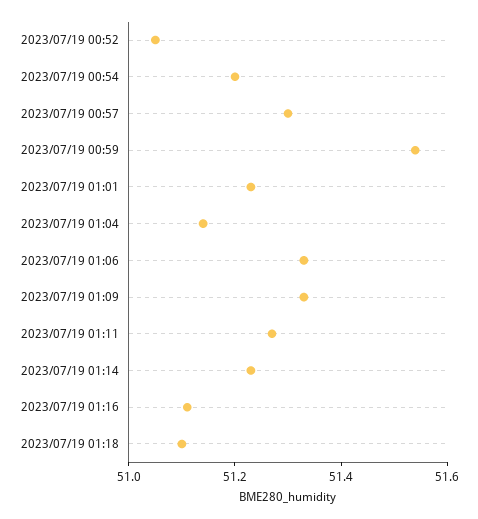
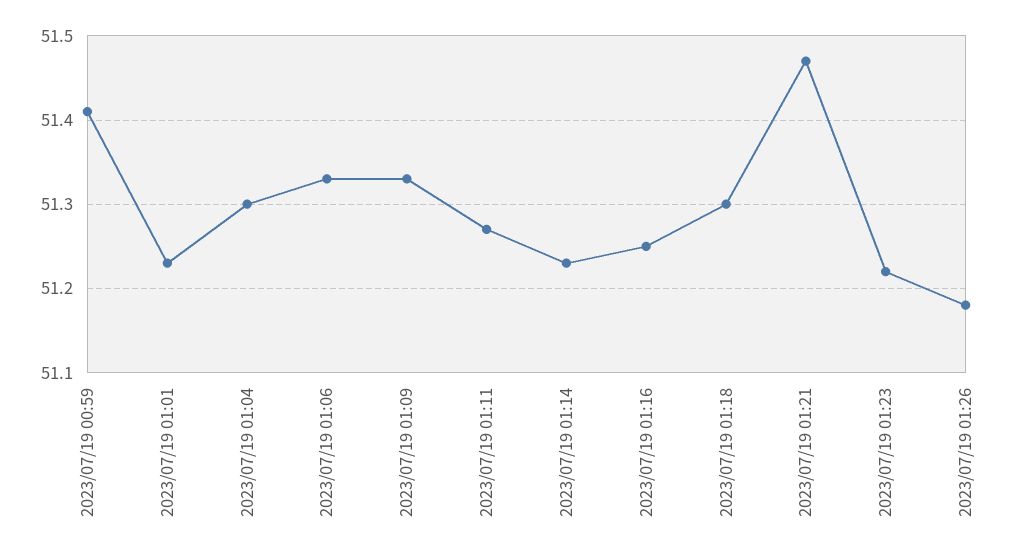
2023/07/19 00:52: 51.05 -> none
2023/07/19 00:54: 51.2 -> none
2023/07/19 00:57: 51.3 -> none
2023/07/19 00:59: 51.55 -> 51.41
2023/07/19 01:04: 51.15 -> 51.3
2023/07/19 01:16: 51.1 -> 51.25
2023/07/19 01:18: 51.1 -> 51.3
2023/07/19 01:21: none -> 51.47
2023/07/19 01:23: none -> 51.22
2023/07/19 01:26: none -> 51.18

